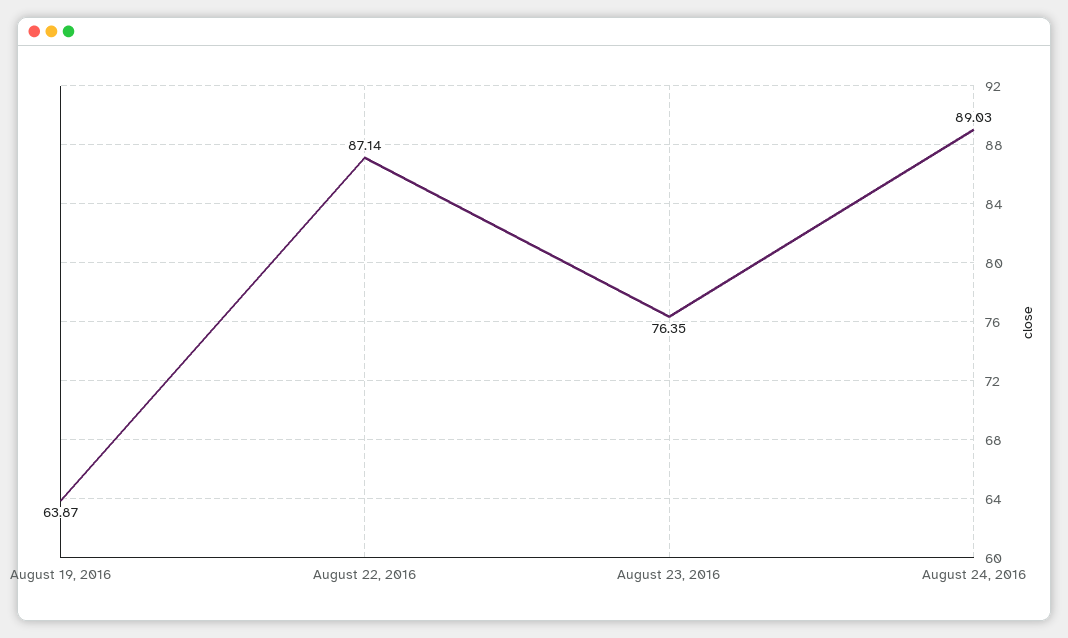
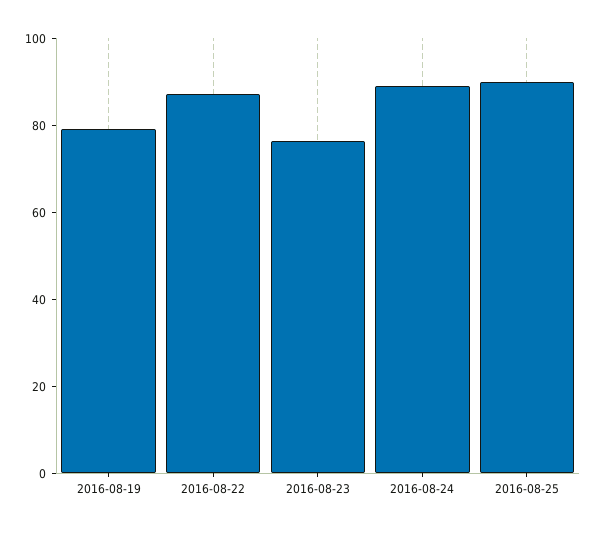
August 19, 2016: 63.87 -> 80
2016-08-25: none -> 90

